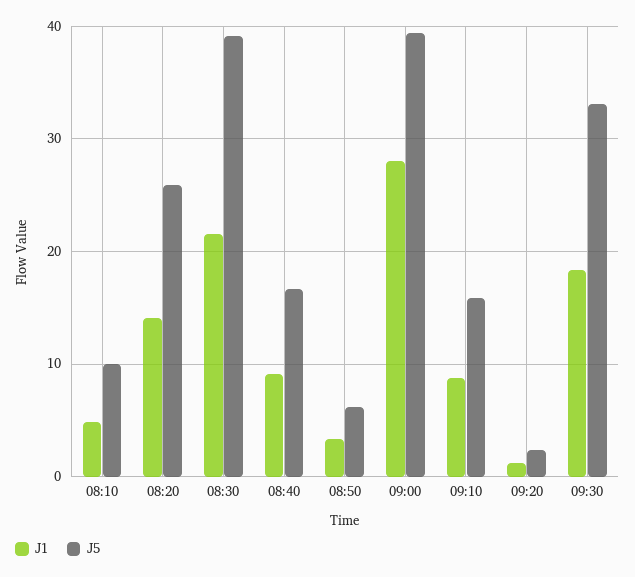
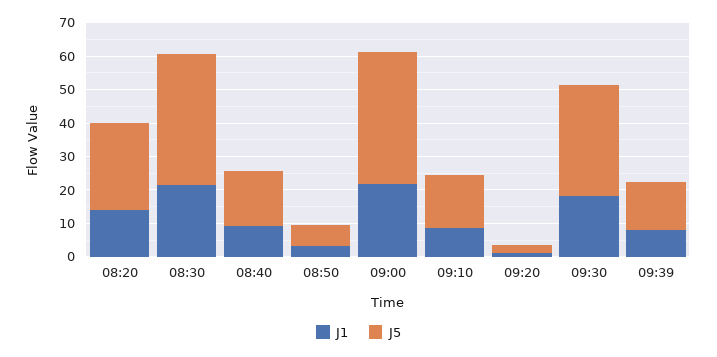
J1, 08:10: 5 -> none
J5, 08:10: 10 -> none
J1, 09:00: 28 -> 22.5
J1, 09:39: none -> 7.5
J5, 09:39: none -> 15

